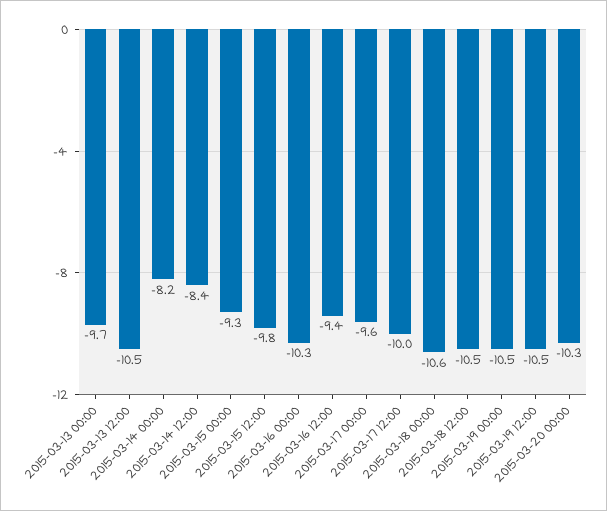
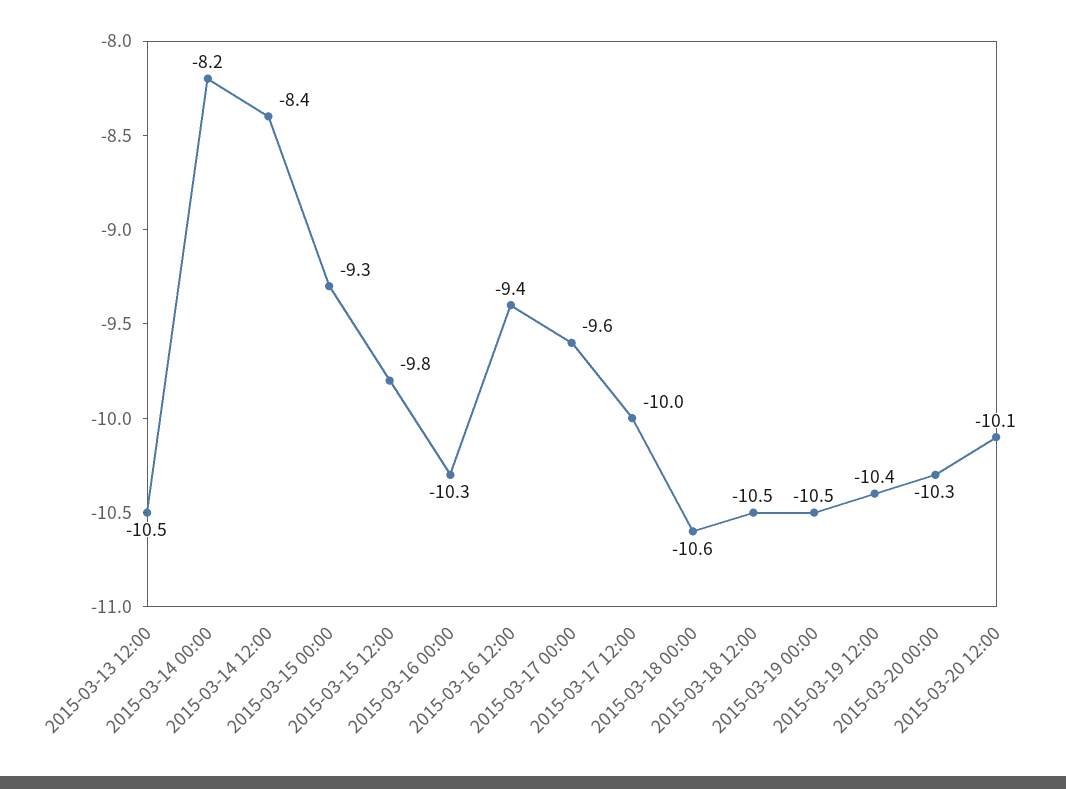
2015-03-13 00:00: -9.7 -> none
2015-03-19 12:00: -10.5 -> -10.4
2015-03-20 12:00: none -> -10.1

